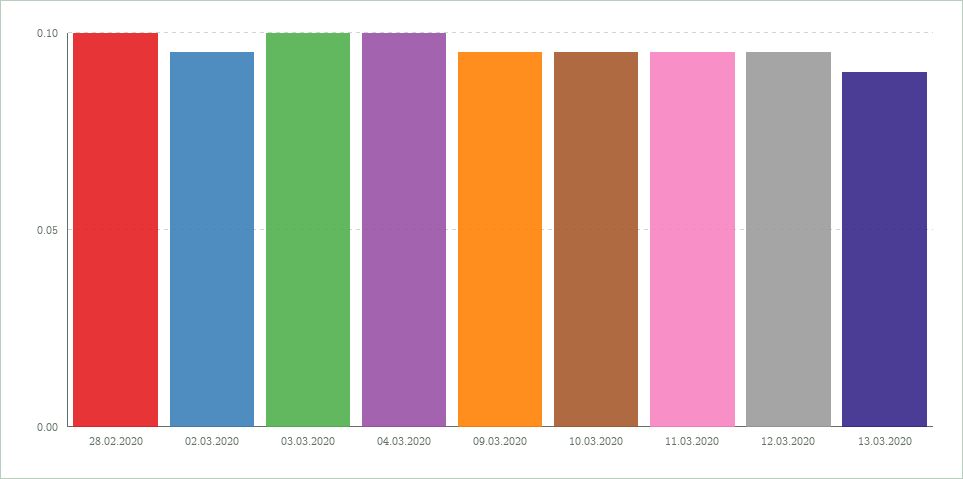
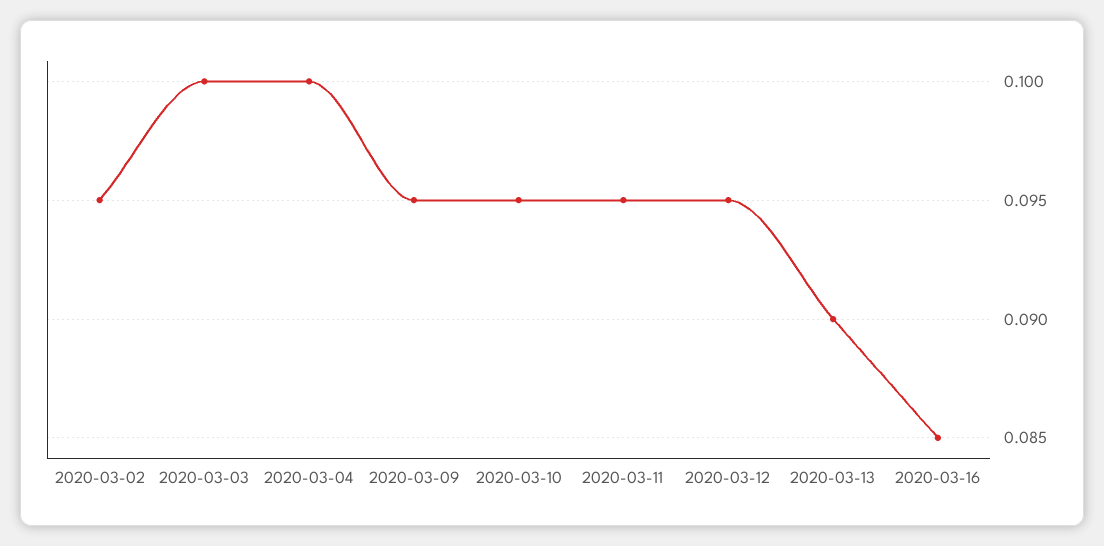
28.02.2020: 0.1 -> none
2020-03-16: none -> 0.085

